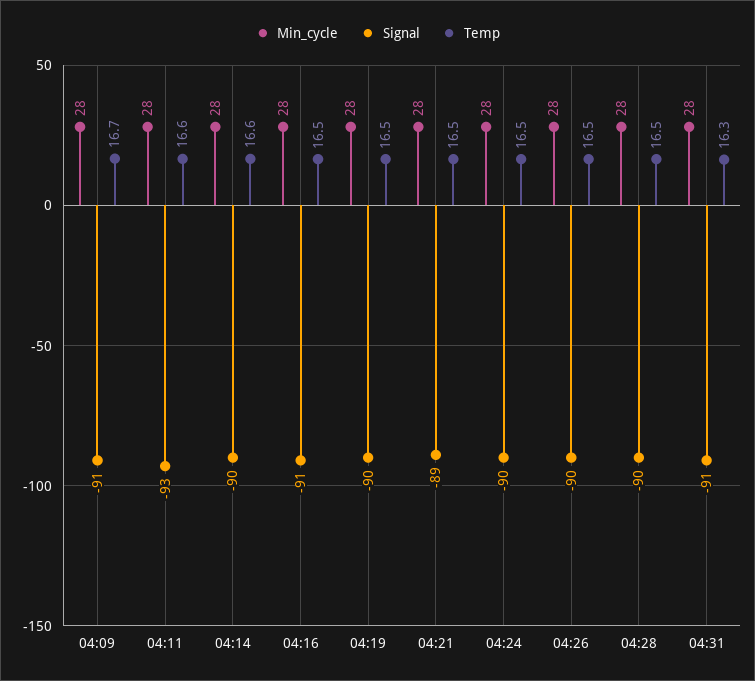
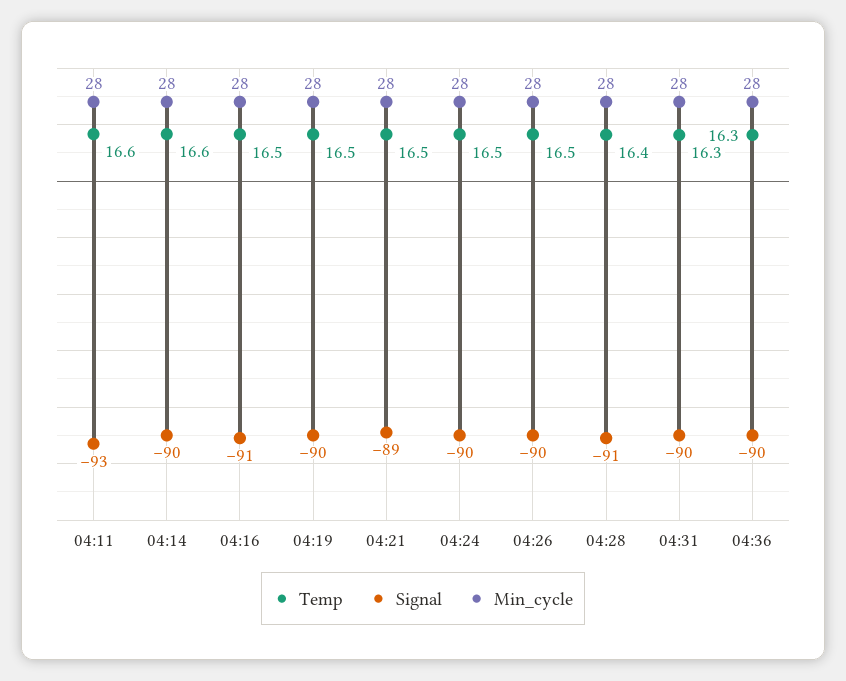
Min_cycle, 04:09: 28 -> none
Signal, 04:09: -91 -> none
Temp, 04:09: 16.7 -> none
Signal, 04:28: -90 -> -91
Temp, 04:28: 16.5 -> 16.4
Signal, 04:31: -91 -> -90
Temp, 04:36: none -> 16.3
Signal, 04:36: none -> -90
Min_cycle, 04:36: none -> 28

